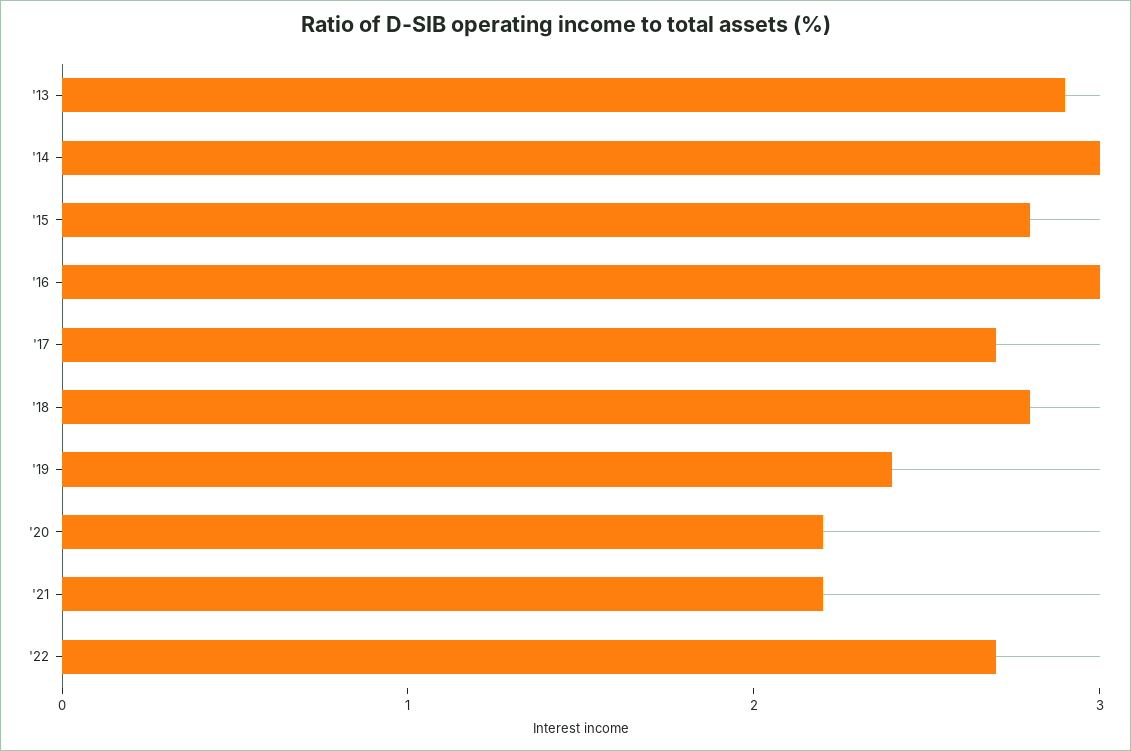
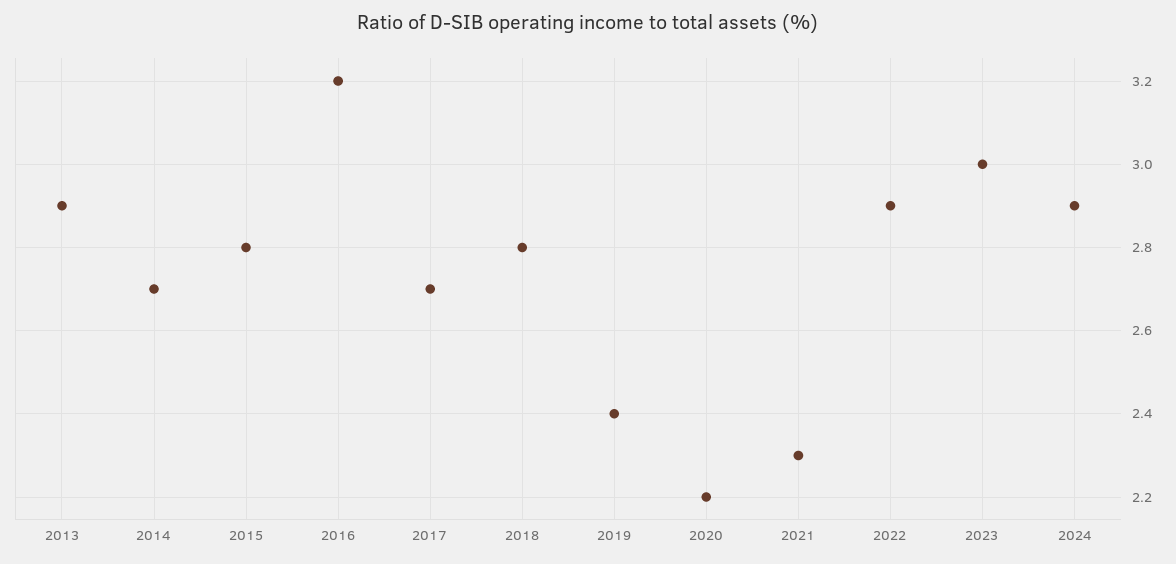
'14: 3 -> 2.7
'16: 3 -> 3.2
'21: 2.2 -> 2.3
'22: 2.7 -> 2.9
2023: none -> 3
2024: none -> 2.9

